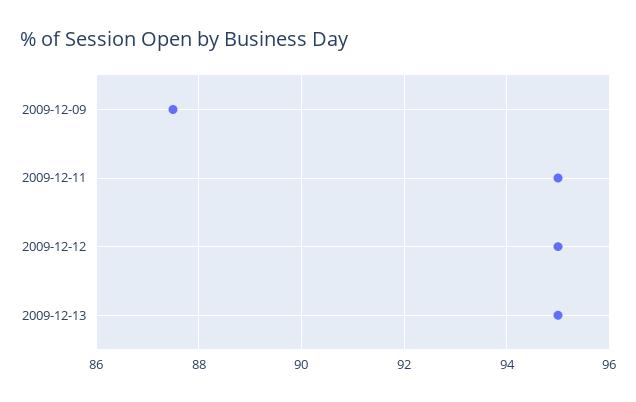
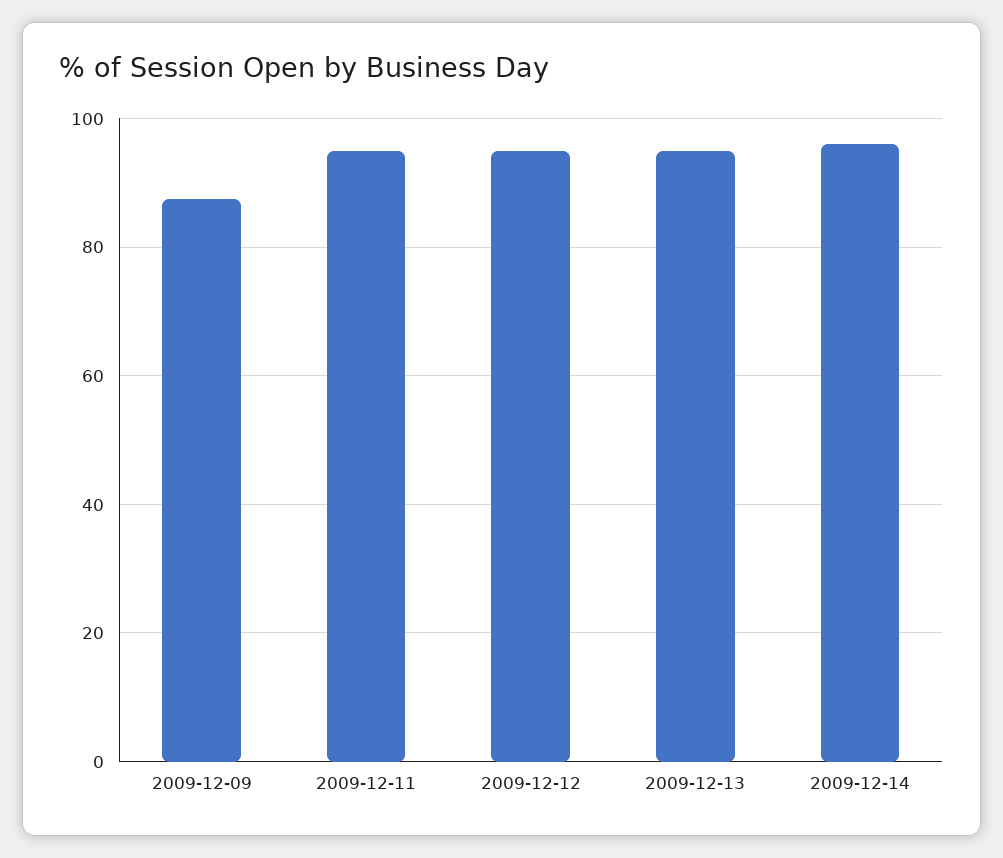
2009-12-14: none -> 96

